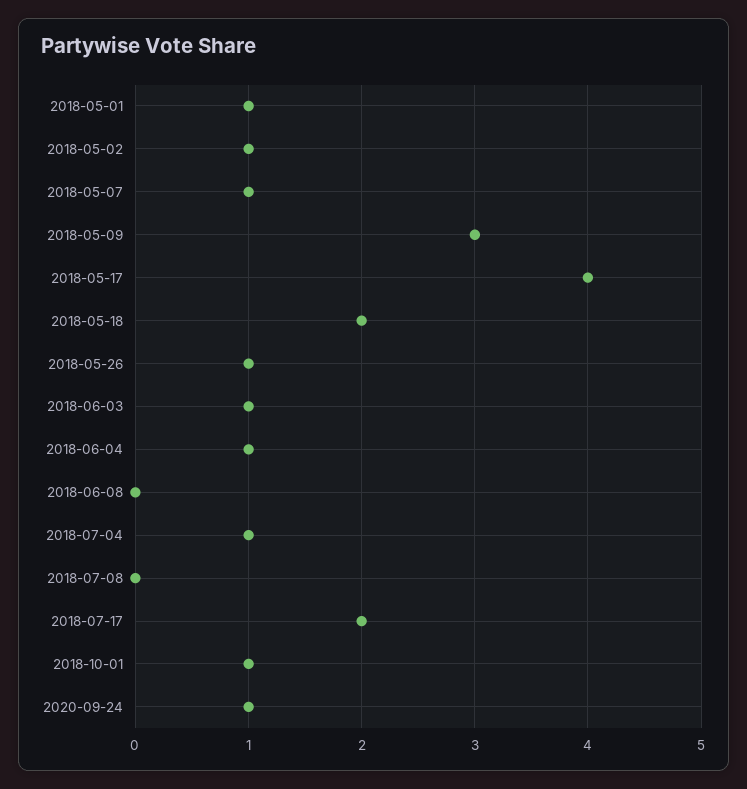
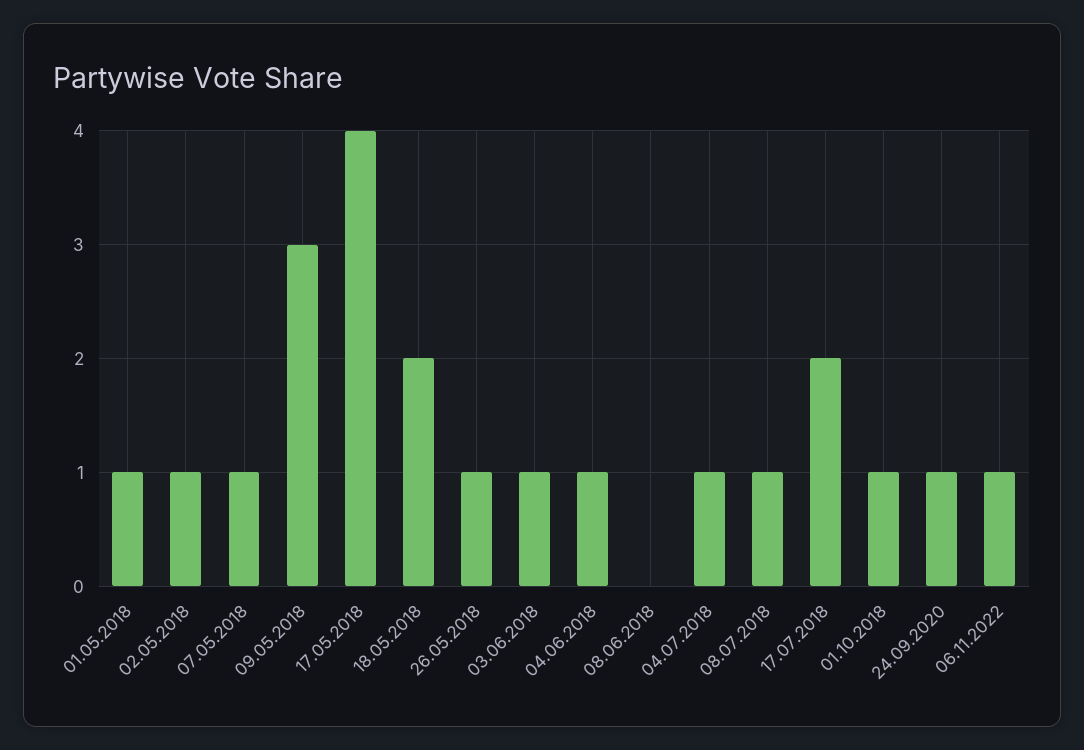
2018-07-08: 0 -> 1
06.11.2022: none -> 1

